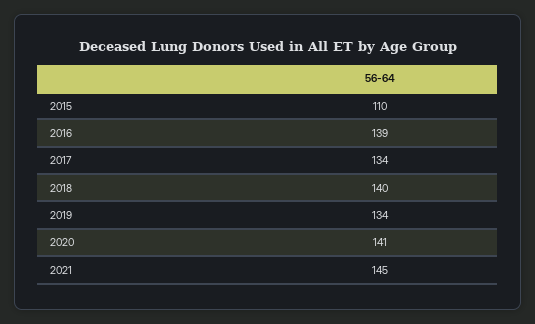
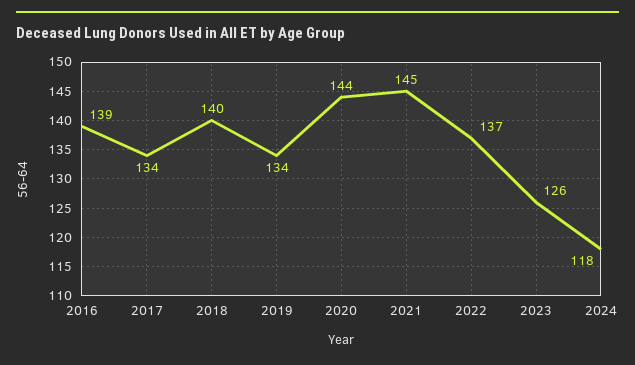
2015: 110 -> none
2020: 141 -> 144
2022: none -> 137
2023: none -> 126
2024: none -> 118

